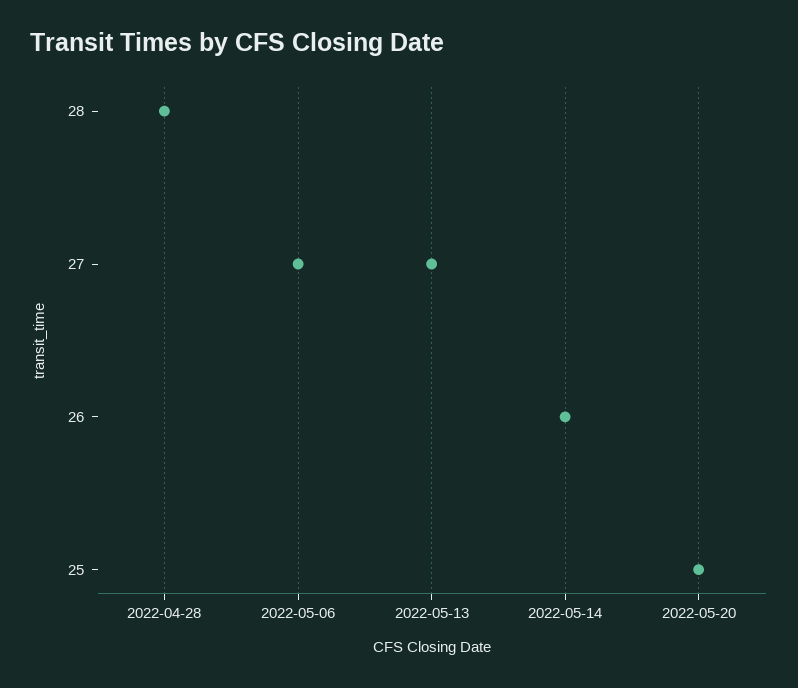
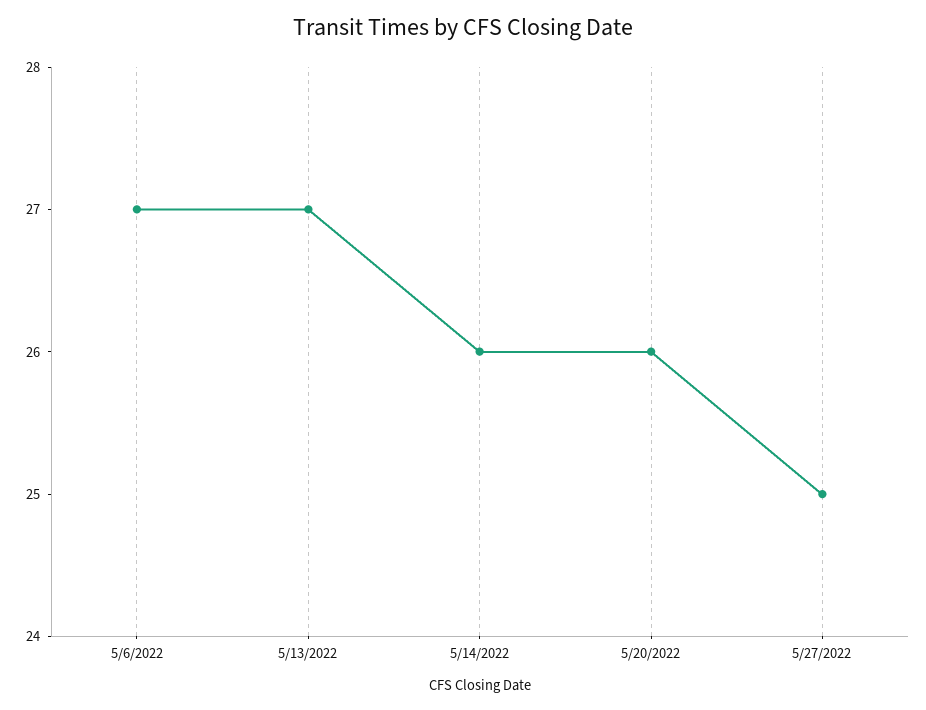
2022-04-28: 28 -> none
2022-05-20: 25 -> 26
5/27/2022: none -> 25

